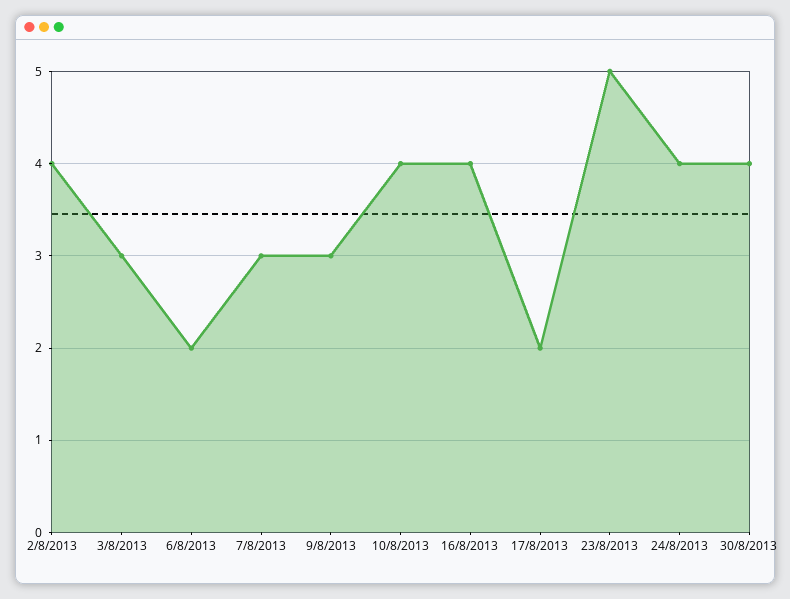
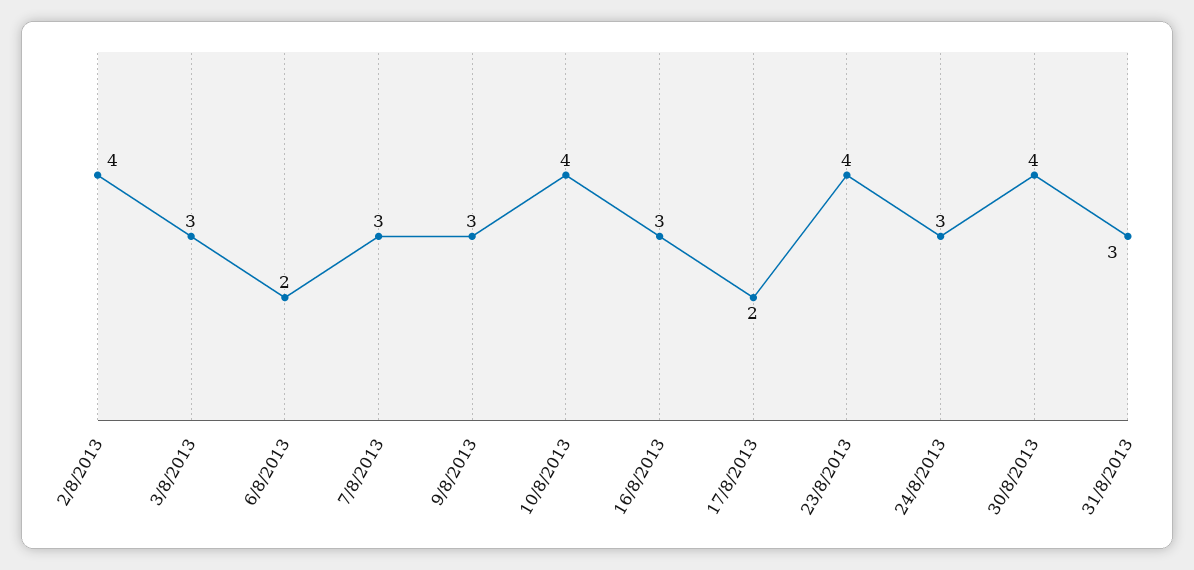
16/8/2013: 4 -> 3
23/8/2013: 5 -> 4
24/8/2013: 4 -> 3
31/8/2013: none -> 3

